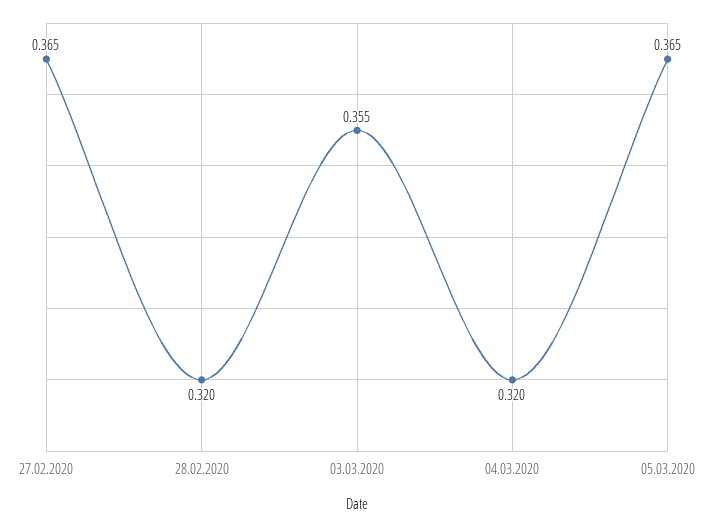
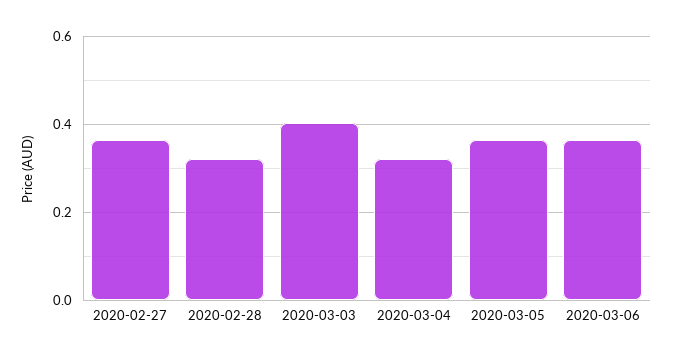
03.03.2020: 0.355 -> 0.4
2020-03-06: none -> 0.36

